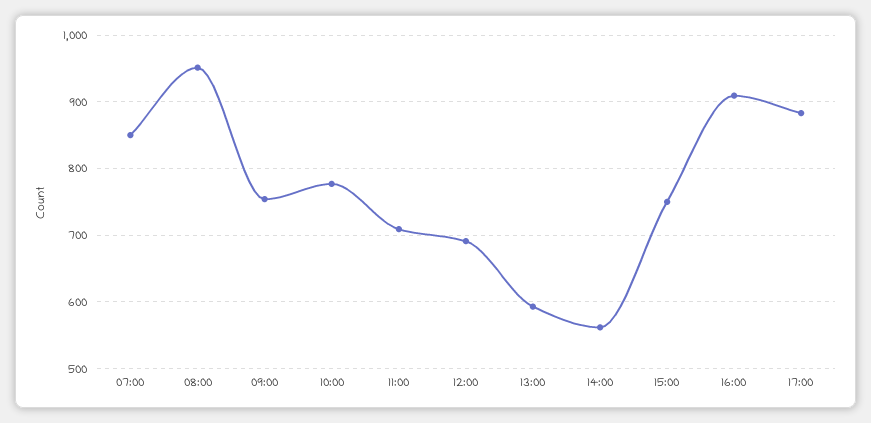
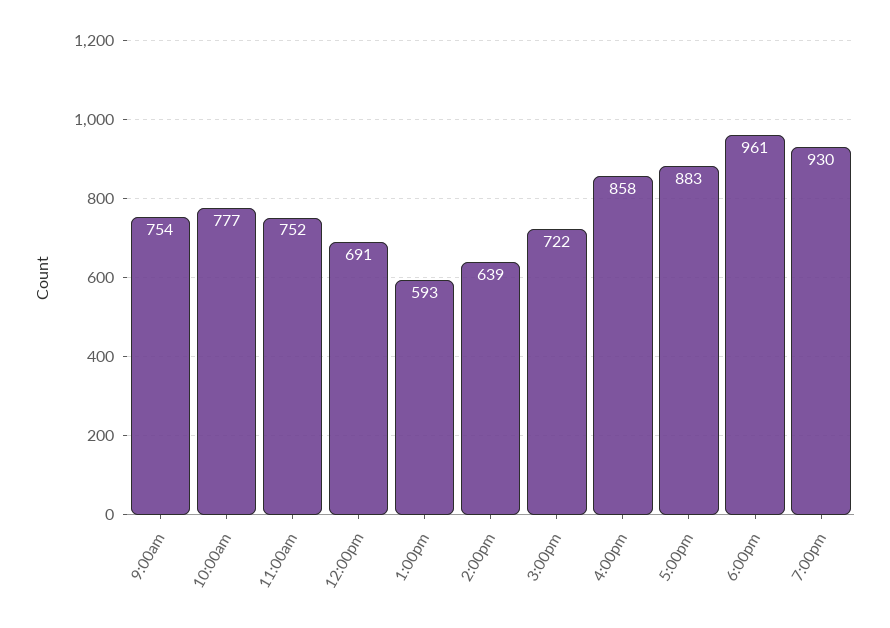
07:00: 850 -> none
08:00: 950 -> none
11:00: 710 -> 752
14:00: 560 -> 639
15:00: 750 -> 722
16:00: 910 -> 858
6:00pm: none -> 961
7:00pm: none -> 930

